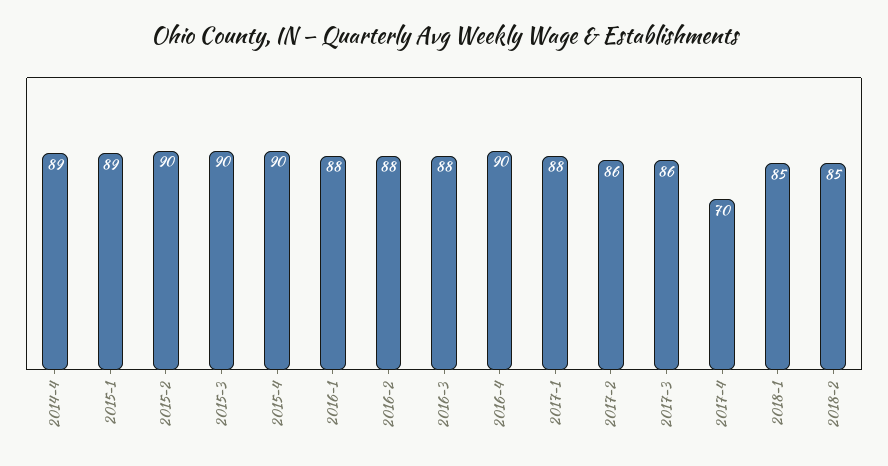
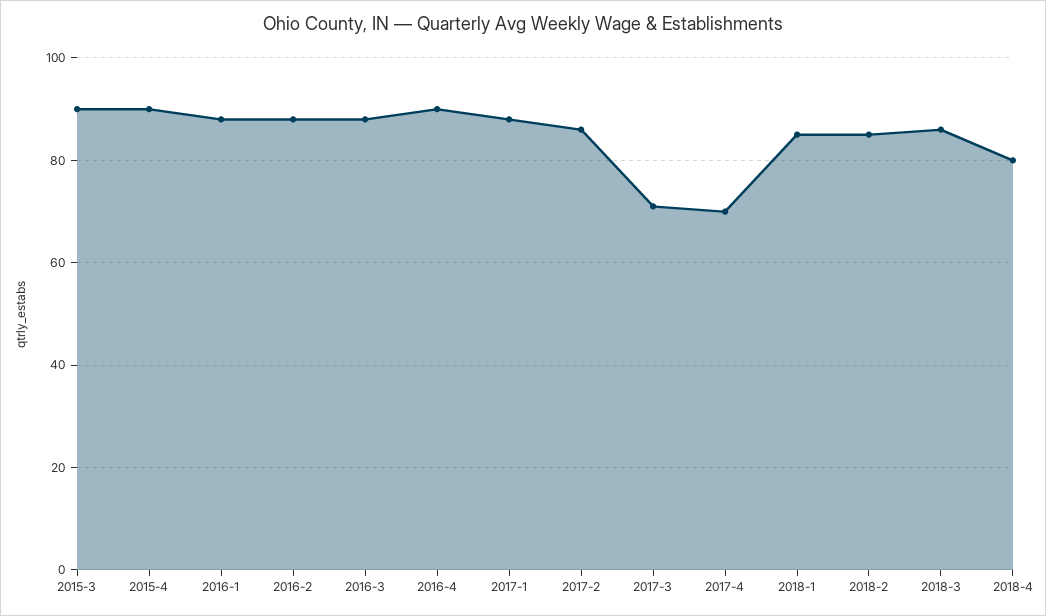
2014-4: 89 -> none
2015-1: 89 -> none
2015-2: 90 -> none
2017-3: 86 -> 70
2018-3: none -> 85
2018-4: none -> 80

